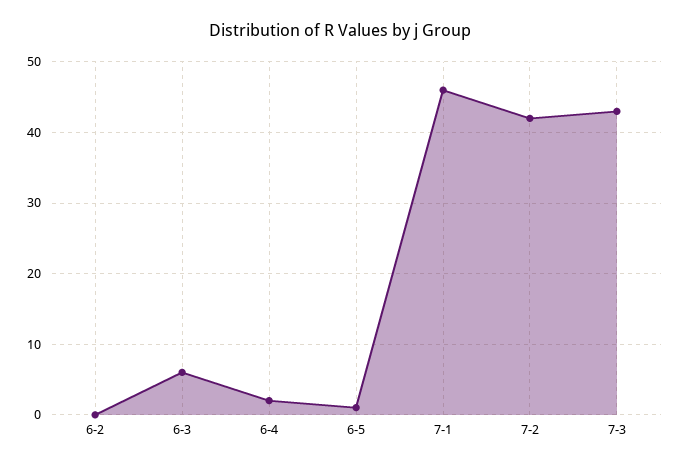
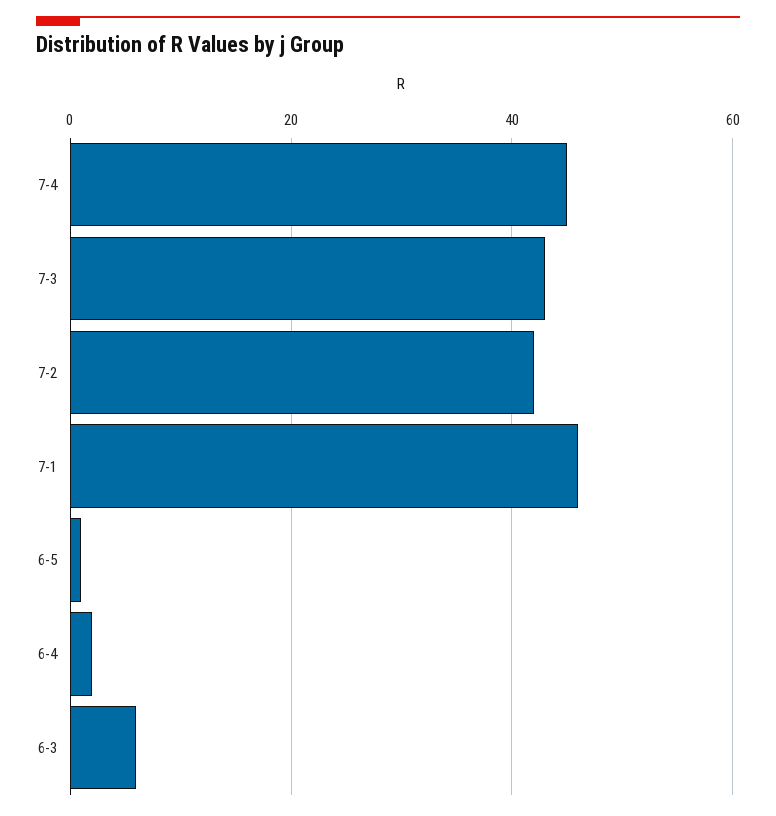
6-2: 0 -> none
7-4: none -> 45

